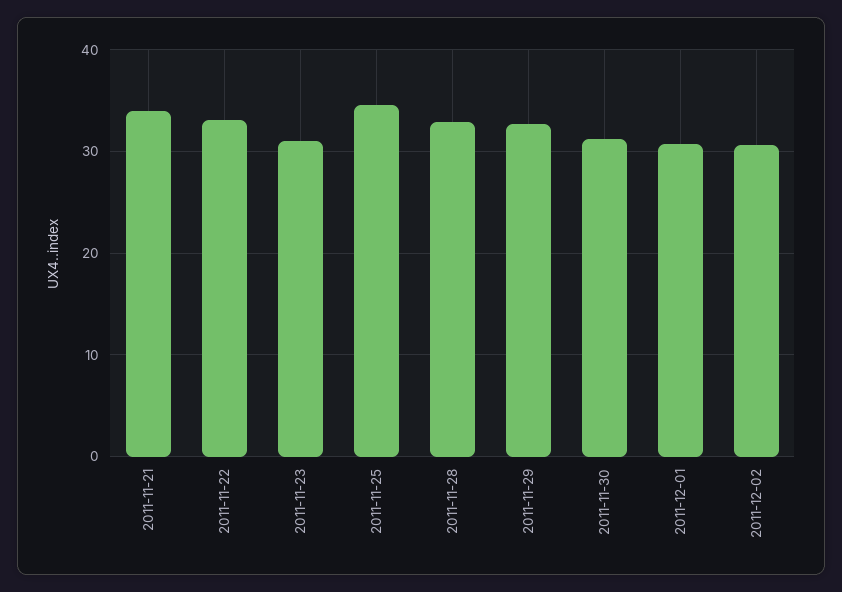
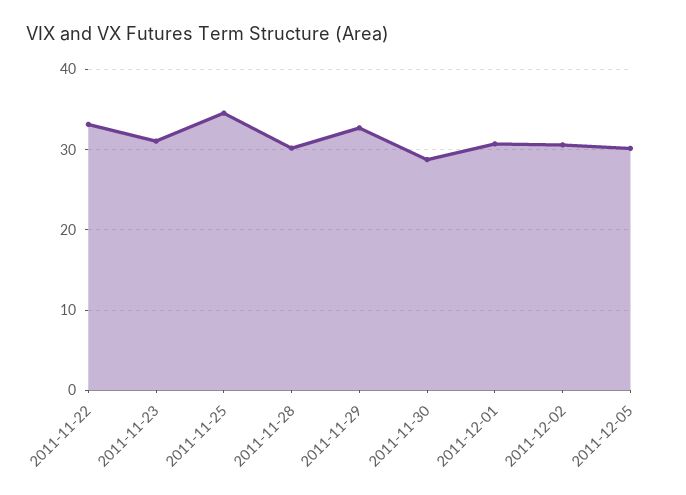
2011-11-21: 34 -> none
2011-11-28: 33 -> 30
2011-11-30: 31 -> 29
2011-12-05: none -> 30

